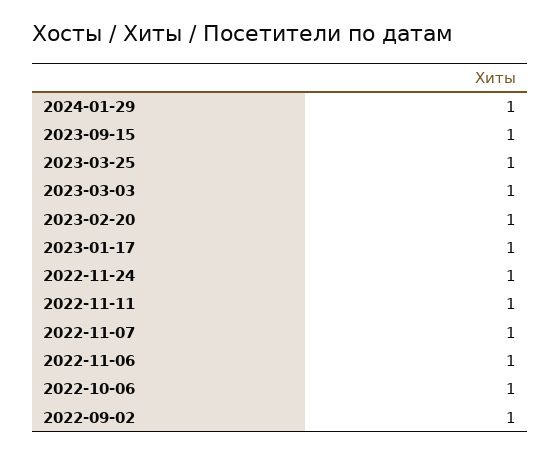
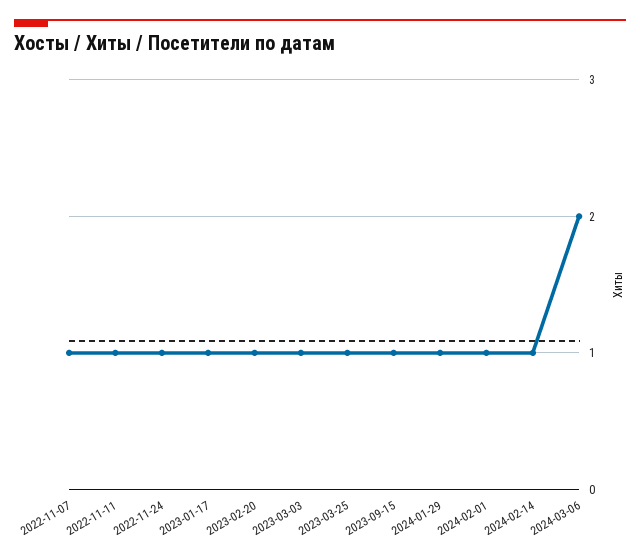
2022-11-06: 1 -> none
2022-10-06: 1 -> none
2022-09-02: 1 -> none
2024-02-01: none -> 1
2024-02-14: none -> 1
2024-03-06: none -> 2

